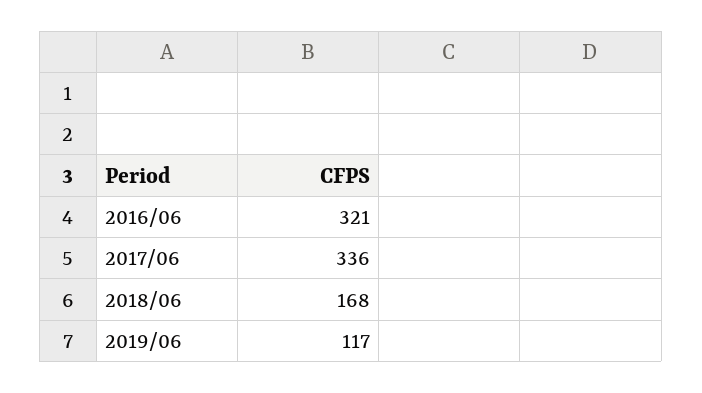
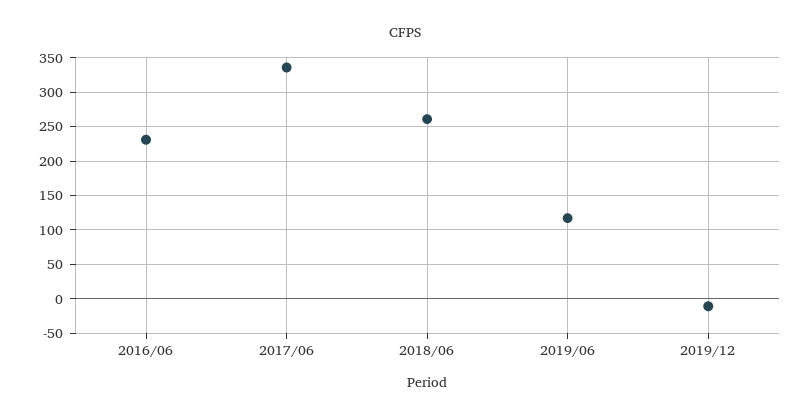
2016/06: 321 -> 230
2018/06: 168 -> 260
2019/12: none -> -10

